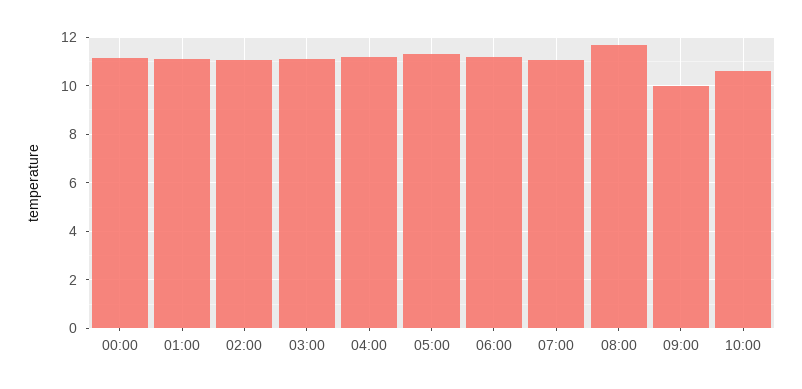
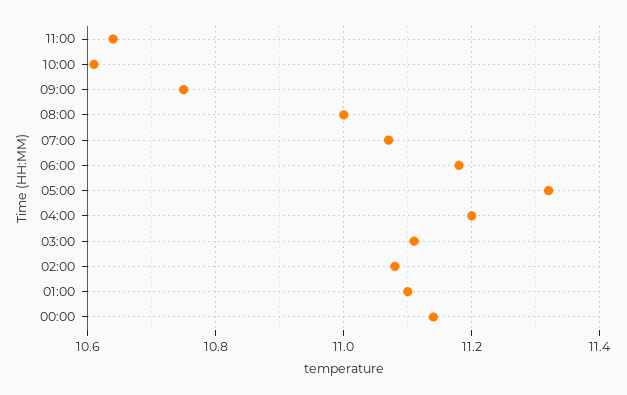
08:00: 11.75 -> 11
09:00: 10 -> 10.75
11:00: none -> 10.65

